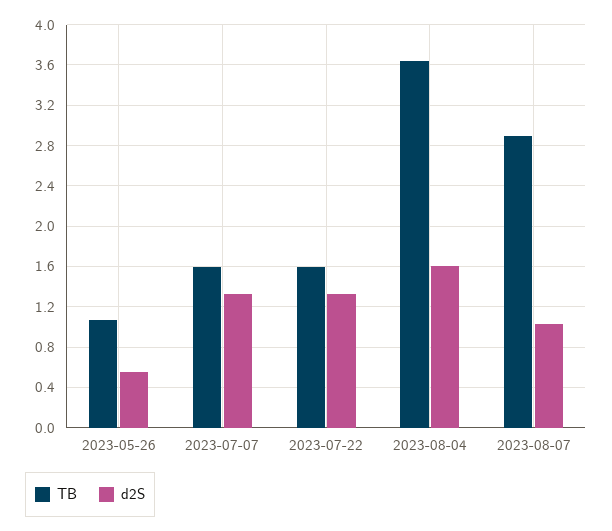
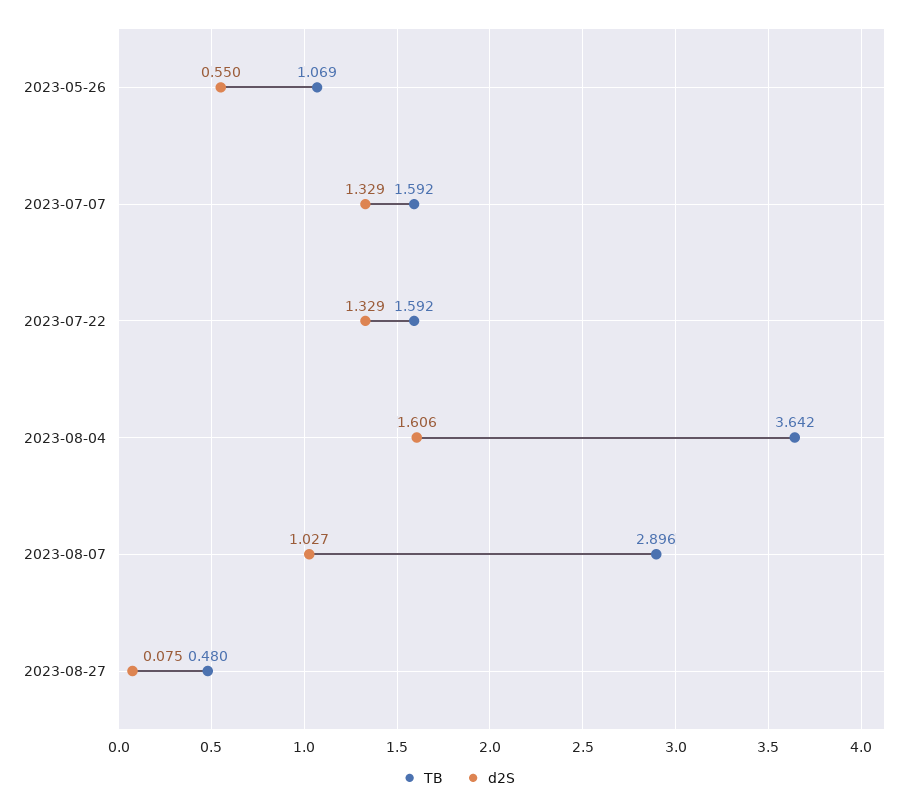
TB, 2023-08-27: none -> 0.48
d2S, 2023-08-27: none -> 0.075

